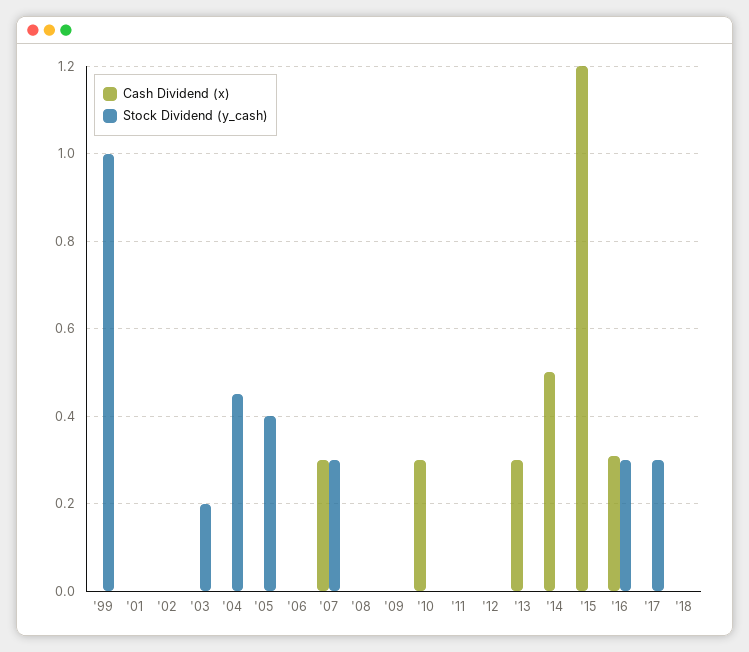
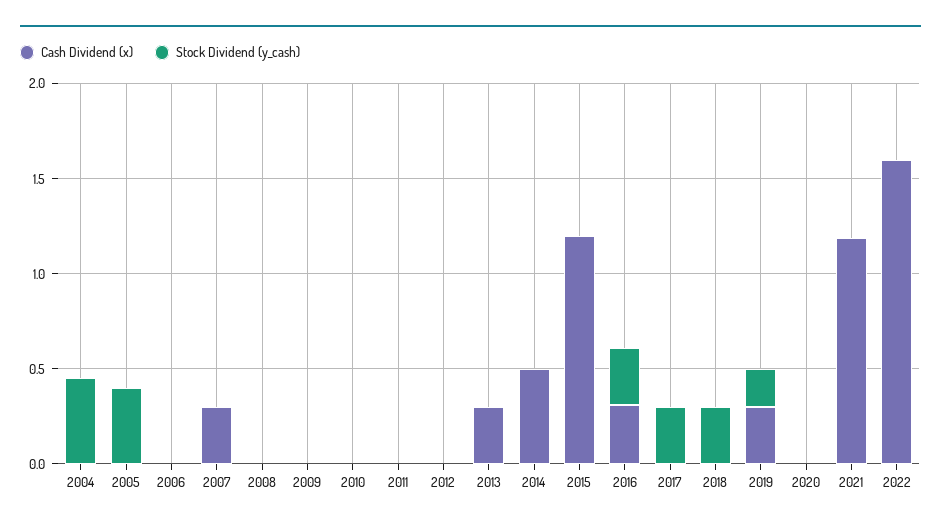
Cash Dividend (x), '99: 0 -> none
Stock Dividend (y_cash), '99: 1 -> none
Cash Dividend (x), '01: 0 -> none
Stock Dividend (y_cash), '01: 0 -> none
Cash Dividend (x), '02: 0 -> none
Stock Dividend (y_cash), '02: 0 -> none
Cash Dividend (x), '03: 0 -> none
Stock Dividend (y_cash), '03: 0.2 -> none
Stock Dividend (y_cash), '07: 0.3 -> 0
Cash Dividend (x), '10: 0.3 -> 0
Stock Dividend (y_cash), '18: 0 -> 0.3
Cash Dividend (x), 2019: none -> 0.3
Stock Dividend (y_cash), 2019: none -> 0.2
Cash Dividend (x), 2020: none -> 0
Stock Dividend (y_cash), 2020: none -> 0
Cash Dividend (x), 2021: none -> 1.2
Stock Dividend (y_cash), 2021: none -> 0
Cash Dividend (x), 2022: none -> 1.6
Stock Dividend (y_cash), 2022: none -> 0

